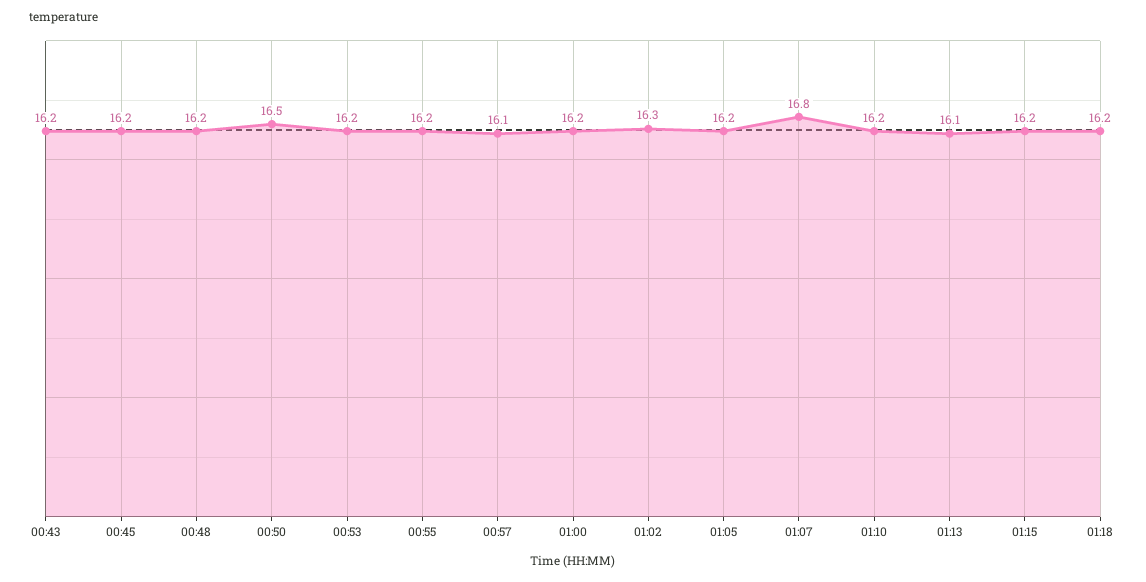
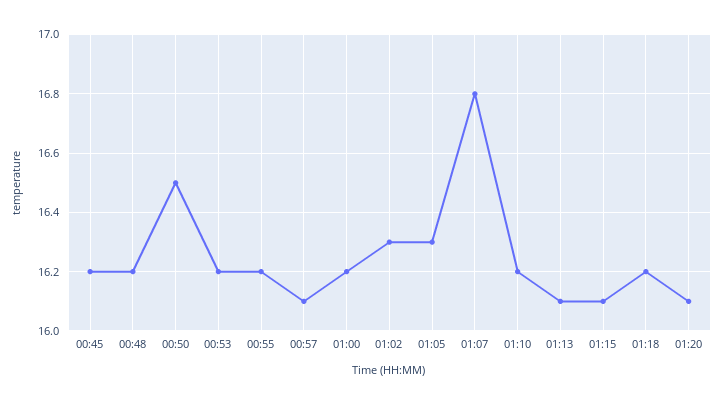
00:43: 16.2 -> none
01:05: 16.2 -> 16.3
01:15: 16.2 -> 16.1
01:20: none -> 16.1

